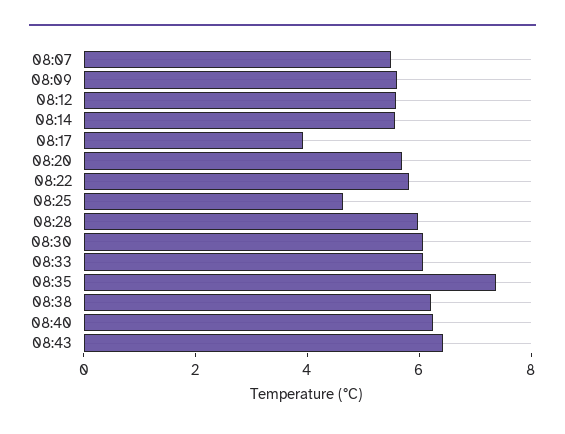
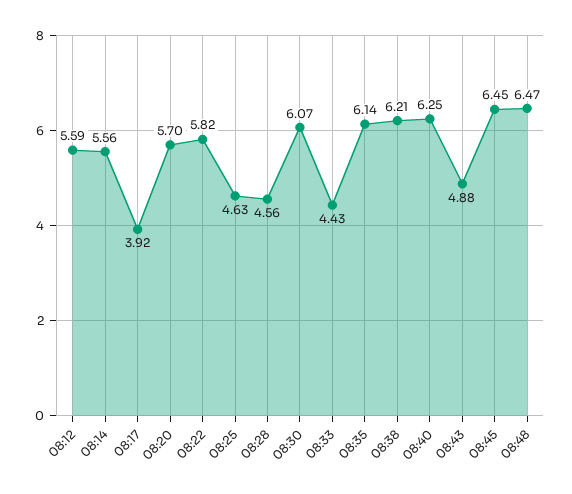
08:07: 5.5 -> none
08:09: 5.5 -> none
08:28: 6 -> 4.56
08:33: 6 -> 4.43
08:35: 7.5 -> 6.14
08:43: 6.5 -> 4.88
08:45: none -> 6.45
08:48: none -> 6.47

